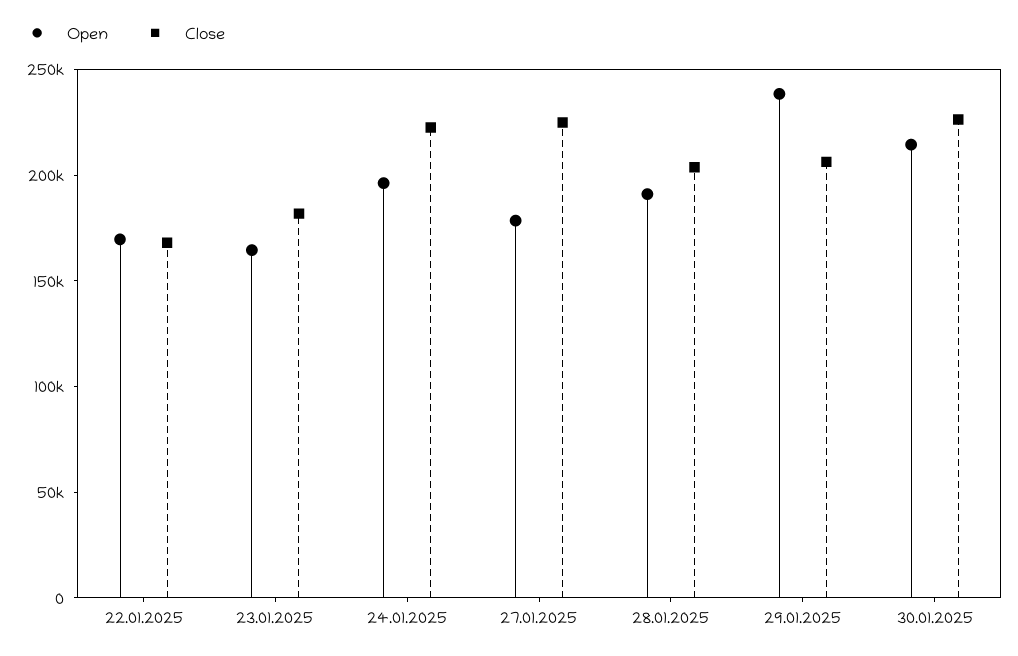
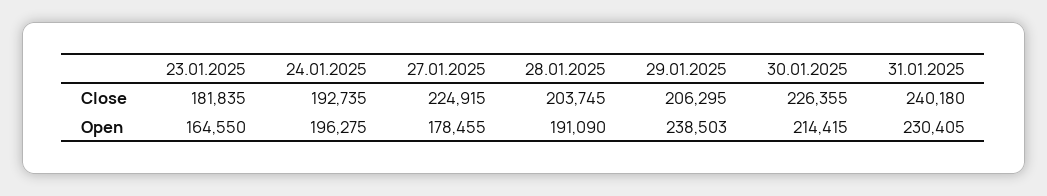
Open, 22.01.2025: 170000 -> none
Close, 22.01.2025: 170000 -> none
Close, 24.01.2025: 220000 -> 192735
Close, 31.01.2025: none -> 240180
Open, 31.01.2025: none -> 230405

